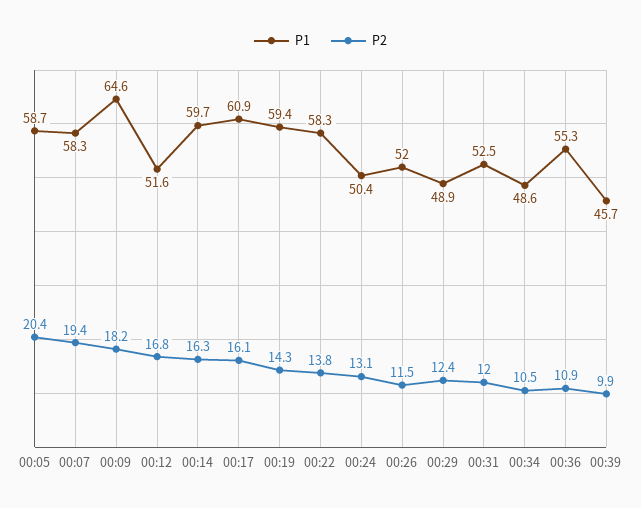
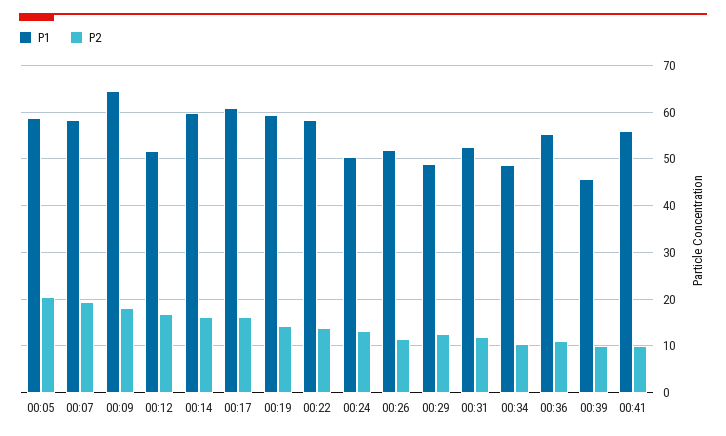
P1, 00:41: none -> 56
P2, 00:41: none -> 10

